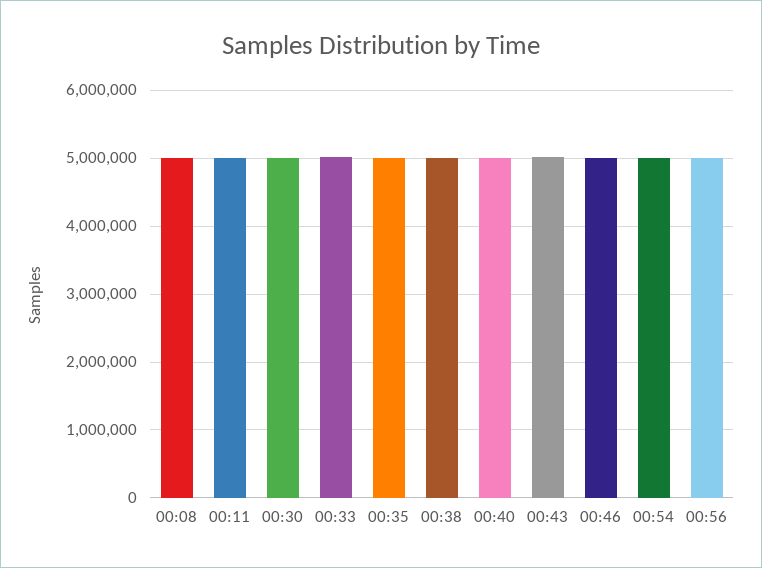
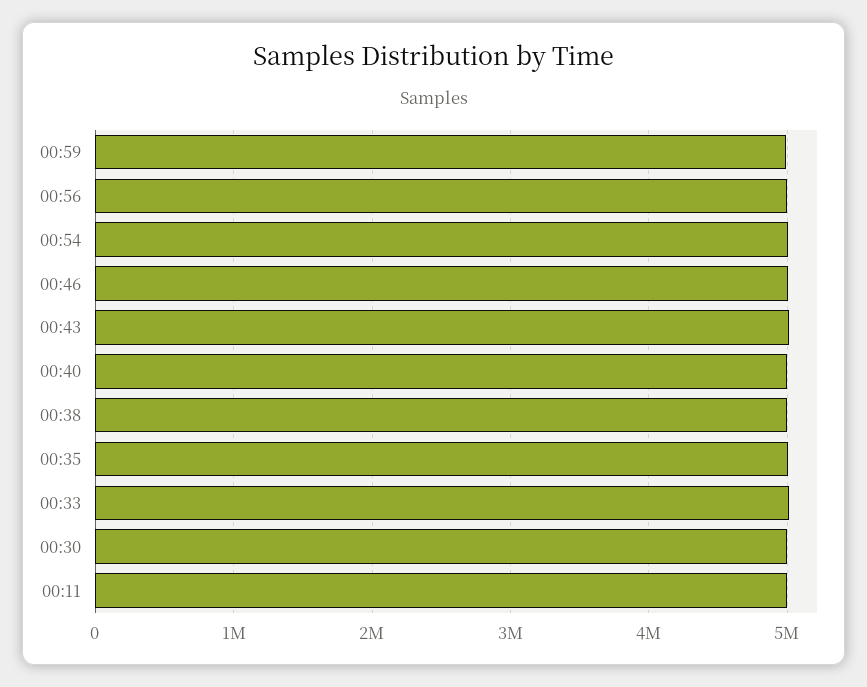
00:08: 5000000 -> none
00:59: none -> 5000000

